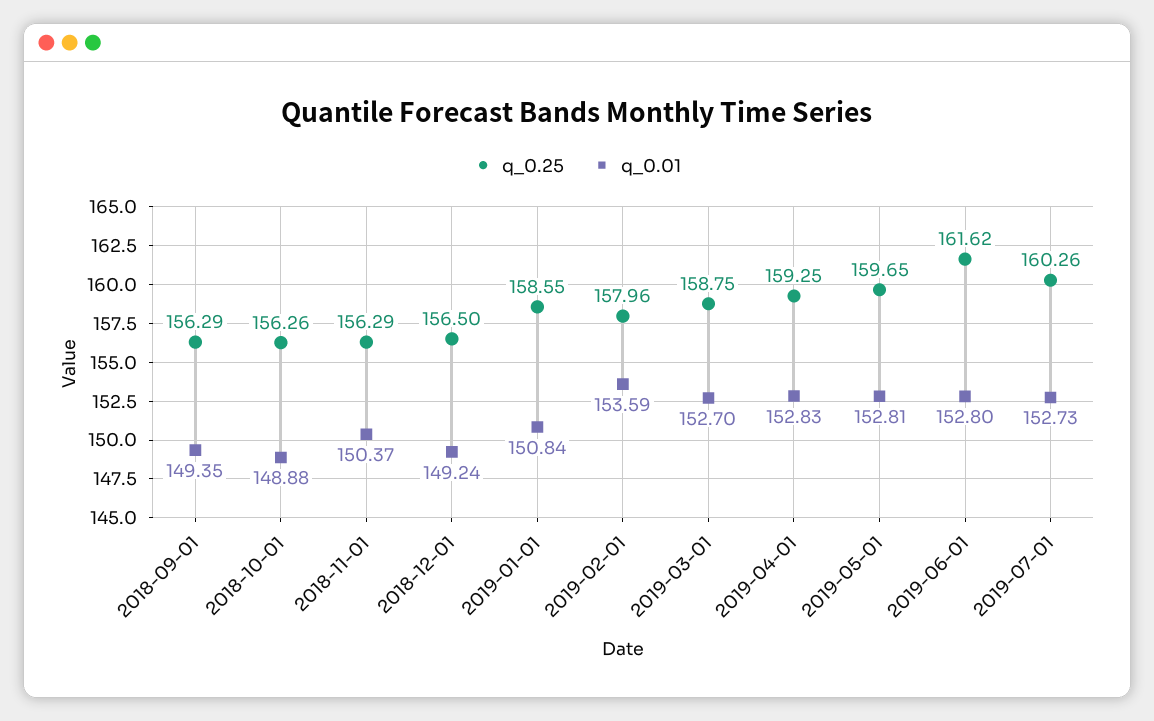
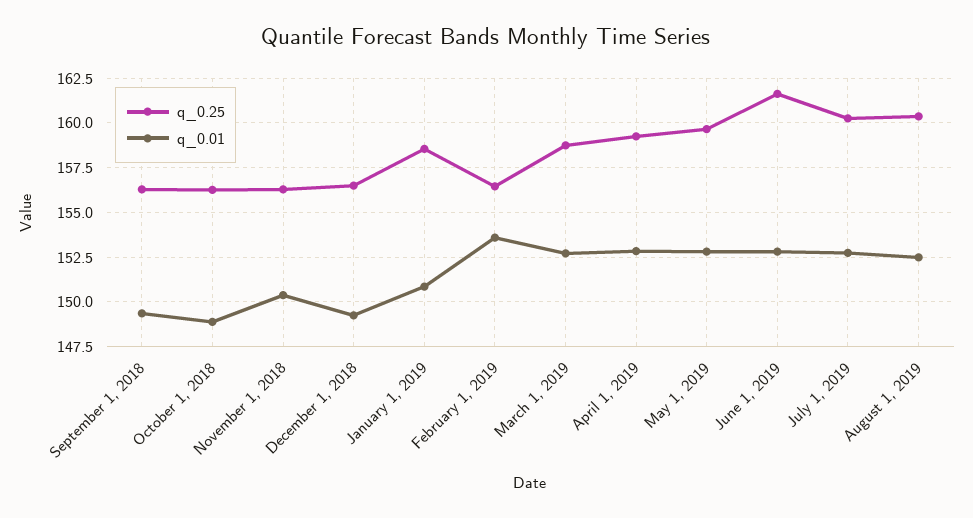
q_0.25, 2019-02-01: 157.96 -> 156.5
q_0.25, August 1, 2019: none -> 160.5
q_0.01, August 1, 2019: none -> 152.5

